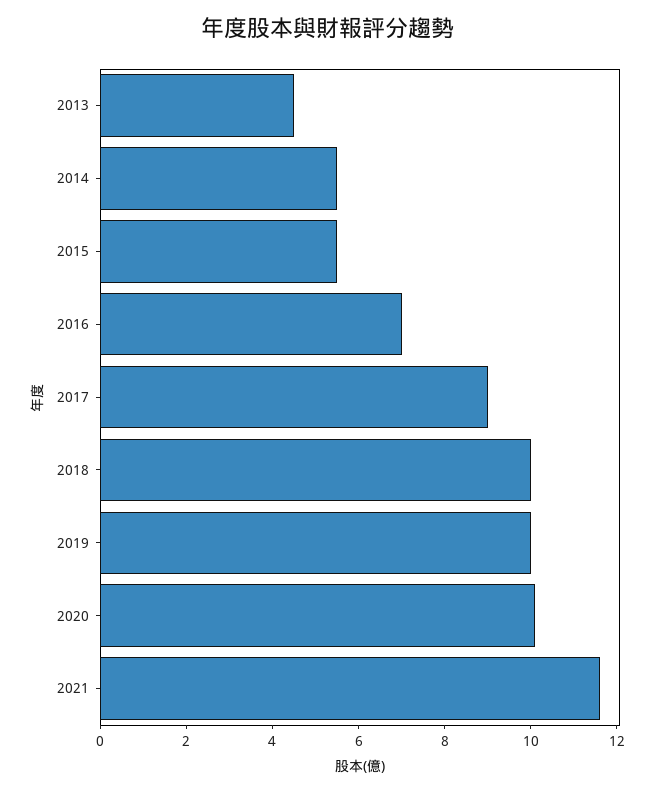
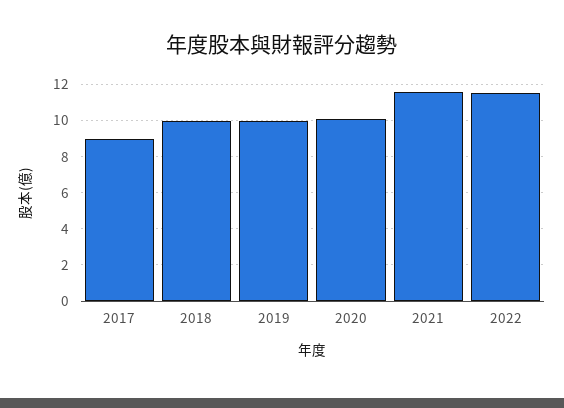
2013: 4.5 -> none
2014: 5.5 -> none
2015: 5.5 -> none
2016: 7 -> none
2022: none -> 11.5

